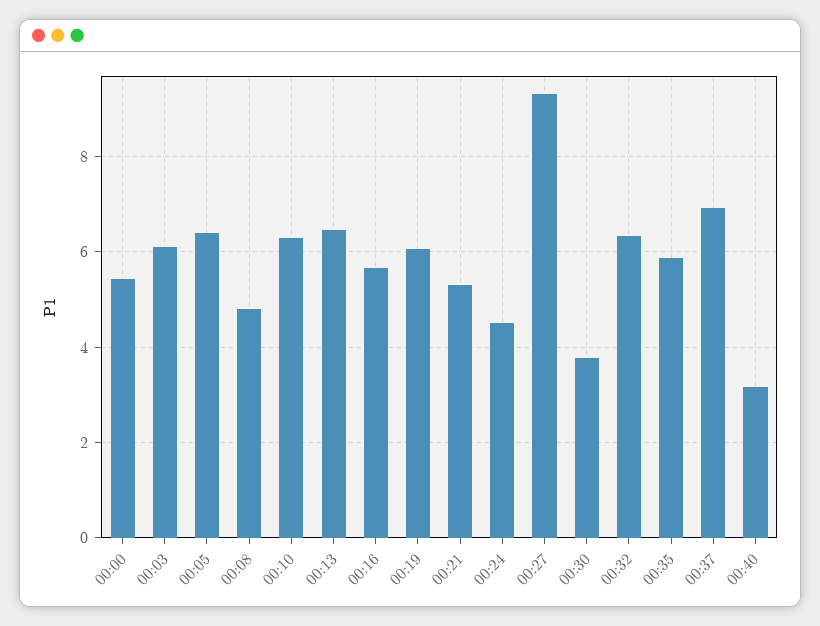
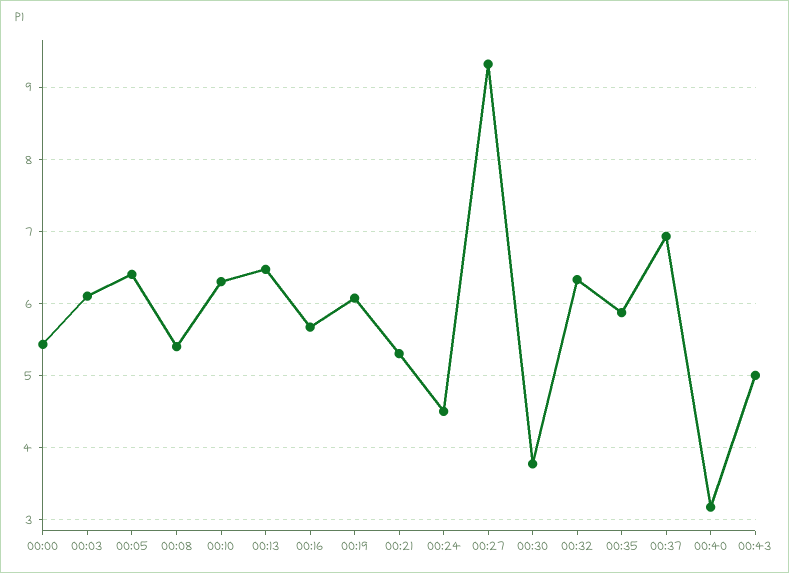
00:08: 4.8 -> 5.4
00:43: none -> 5

